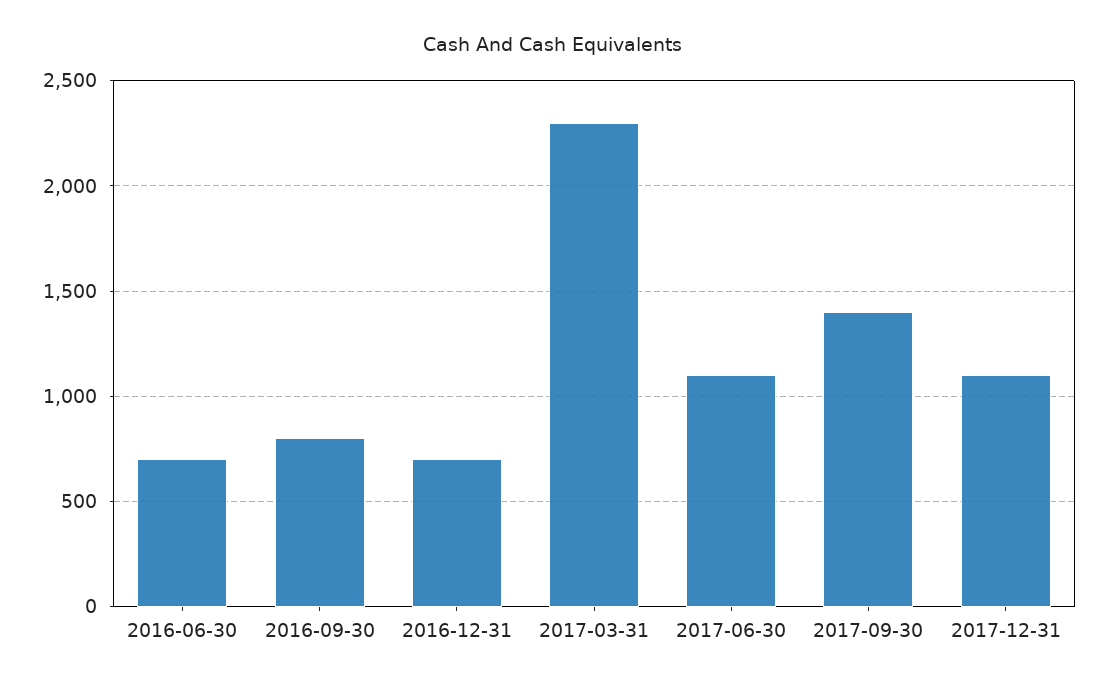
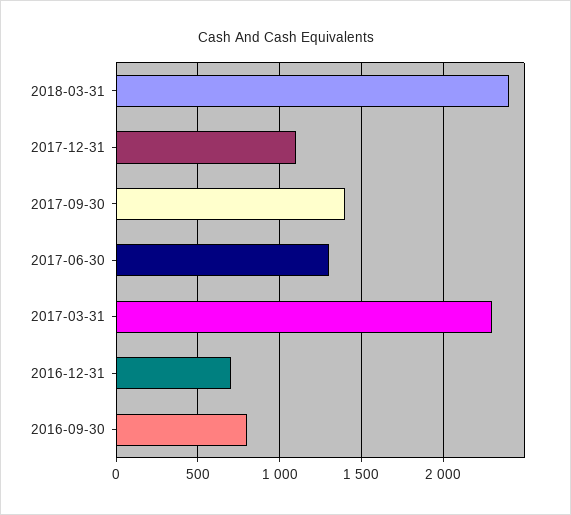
2016-06-30: 700 -> none
2017-06-30: 1100 -> 1300
2018-03-31: none -> 2400

